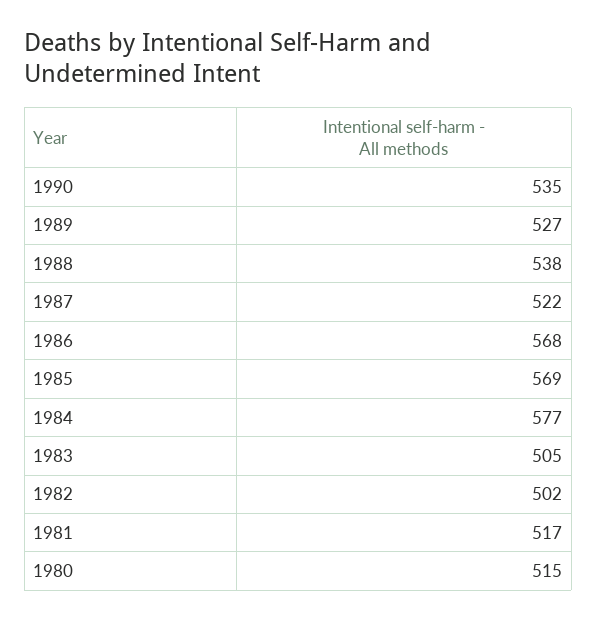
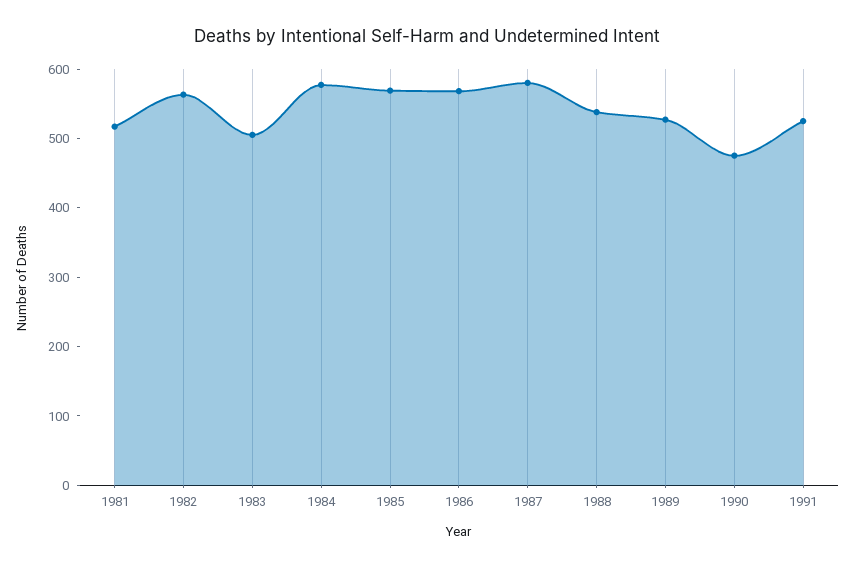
1990: 535 -> 480
1987: 522 -> 580
1982: 502 -> 560
1980: 515 -> none
1991: none -> 520

